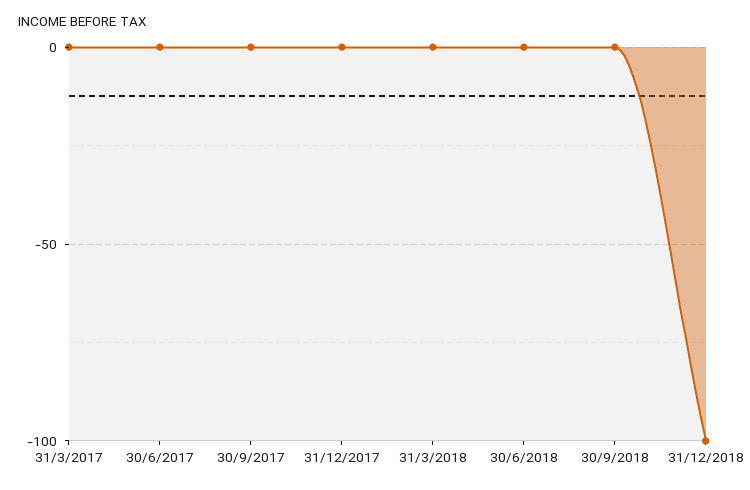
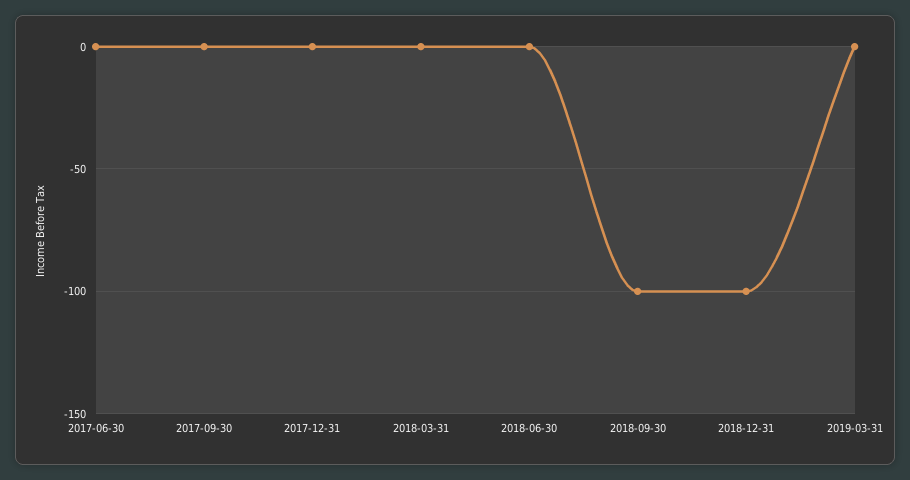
31/3/2017: 0 -> none
30/9/2018: 0 -> -100
2019-03-31: none -> 0

